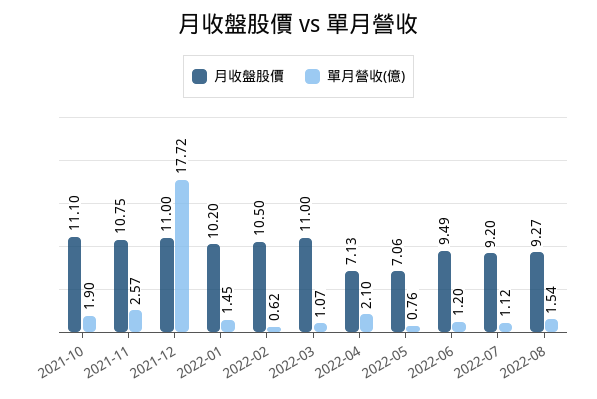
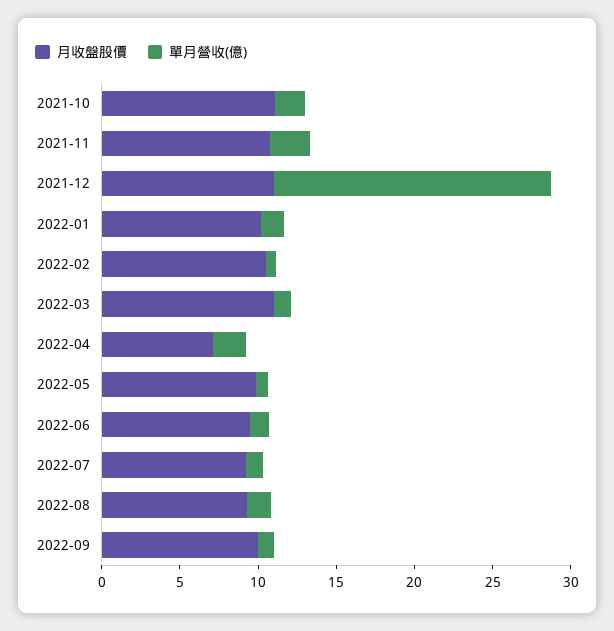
月收盤股價, 2022-05: 7.06 -> 10
月收盤股價, 2022-09: none -> 10
單月營收(億), 2022-09: none -> 1

